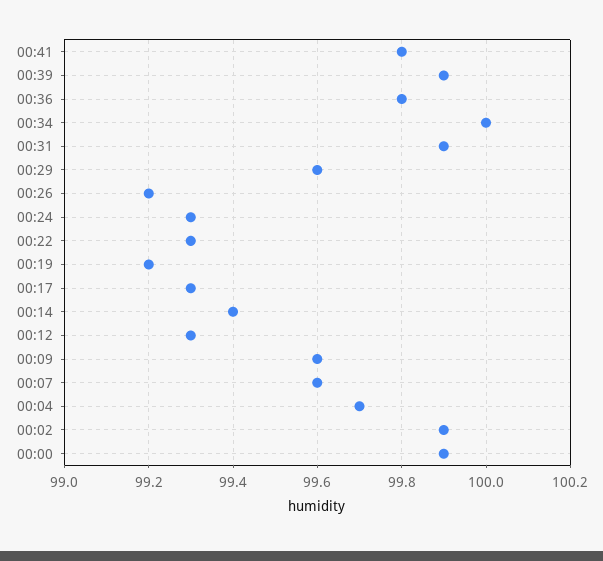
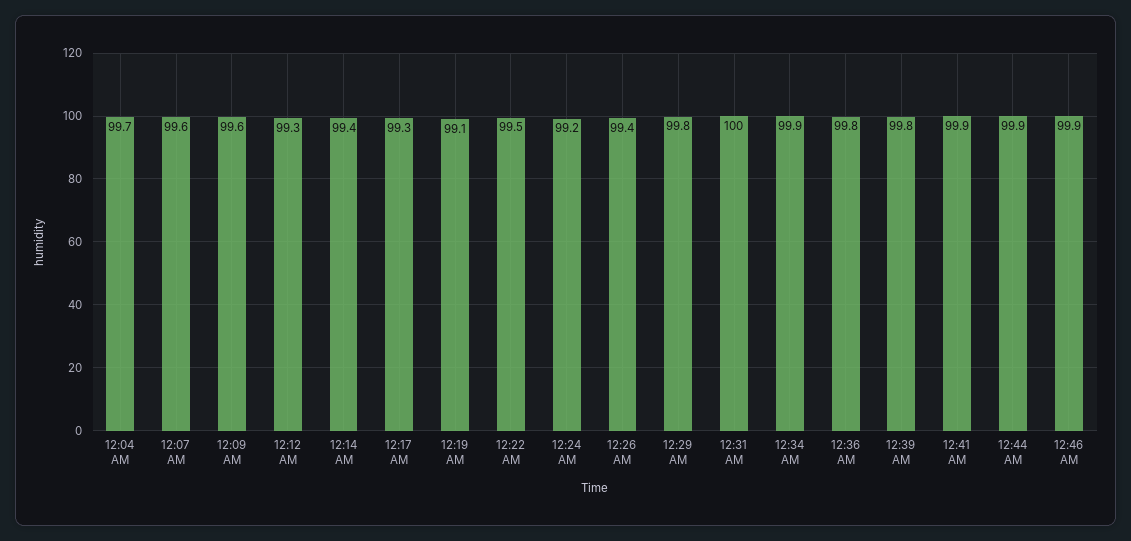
00:41: 99.8 -> 99.9
00:39: 99.9 -> 99.8
00:34: 100 -> 99.9
00:31: 99.9 -> 100
00:29: 99.6 -> 99.8
00:26: 99.2 -> 99.4
00:24: 99.3 -> 99.2
00:22: 99.3 -> 99.5
00:19: 99.2 -> 99.1
00:02: 99.9 -> none
00:00: 99.9 -> none
12:44 AM: none -> 99.9
12:46 AM: none -> 99.9

